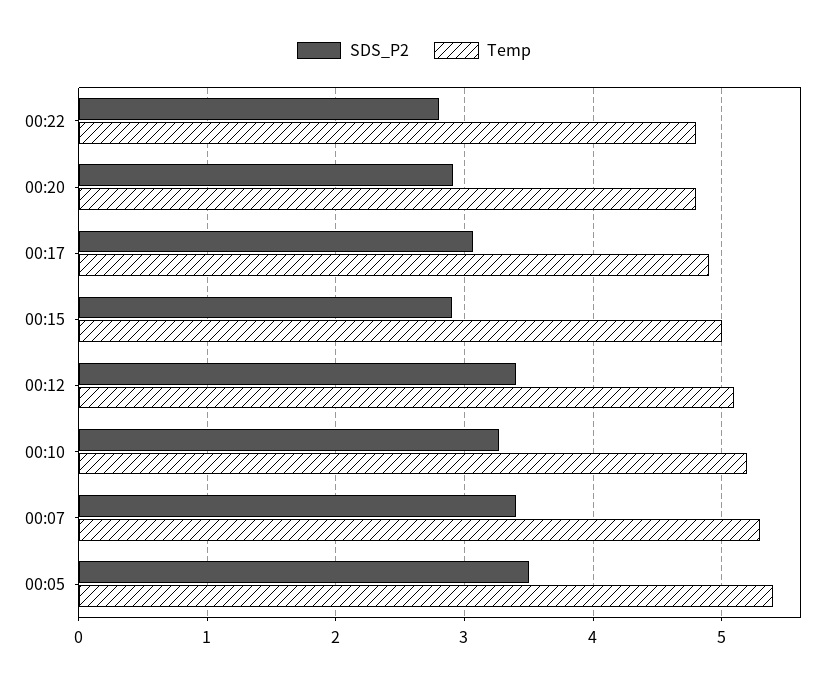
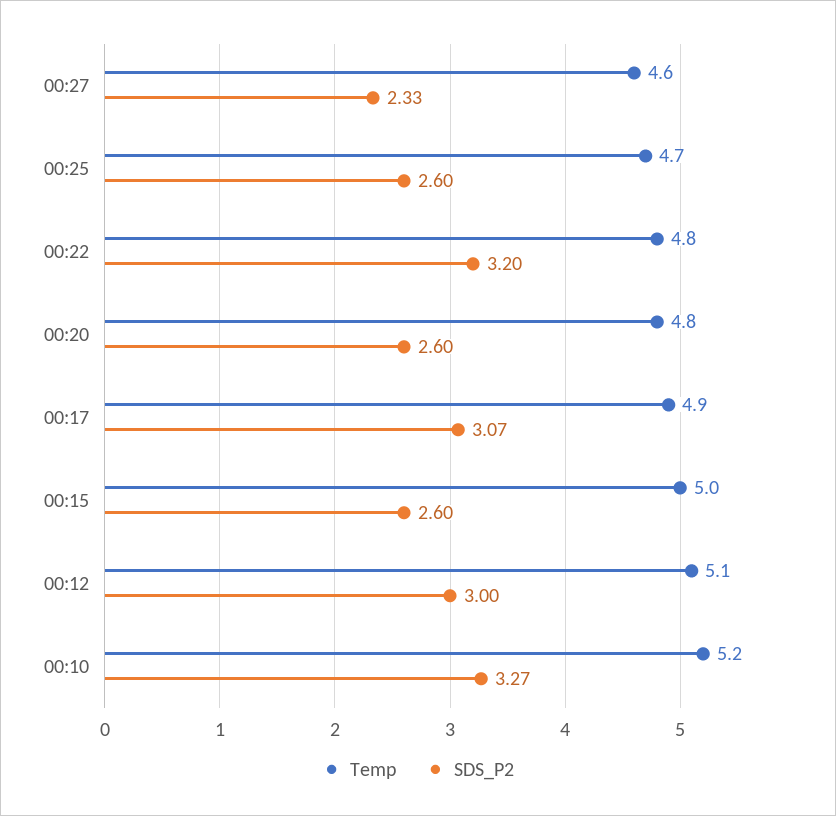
SDS_P2, 00:22: 2.8 -> 3.2
SDS_P2, 00:20: 2.9 -> 2.6
SDS_P2, 00:15: 2.9 -> 2.6
SDS_P2, 00:12: 3.4 -> 3
SDS_P2, 00:07: 3.4 -> none
Temp, 00:07: 5.3 -> none
SDS_P2, 00:05: 3.5 -> none
Temp, 00:05: 5.4 -> none
Temp, 00:27: none -> 4.6
SDS_P2, 00:27: none -> 2.33
Temp, 00:25: none -> 4.7
SDS_P2, 00:25: none -> 2.6

